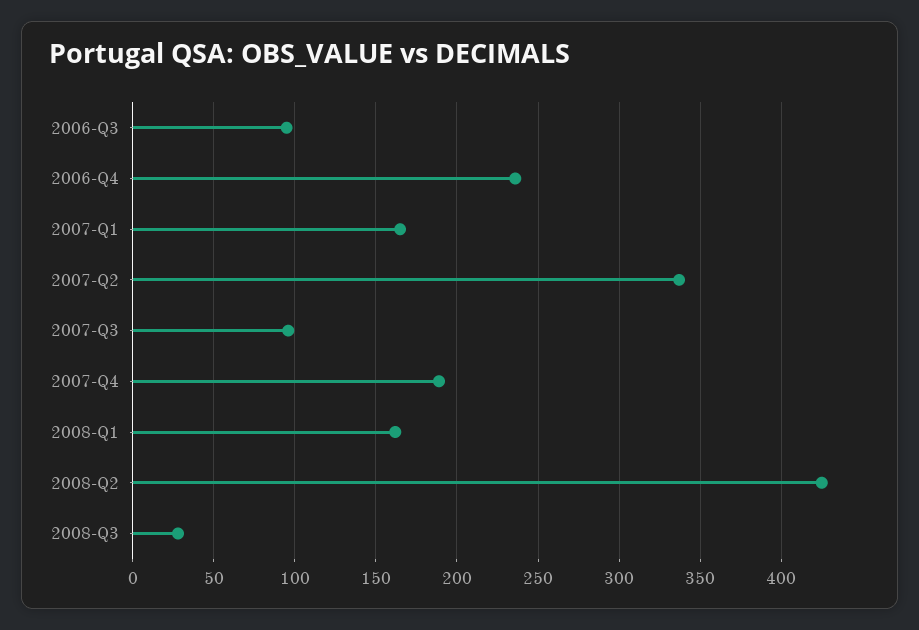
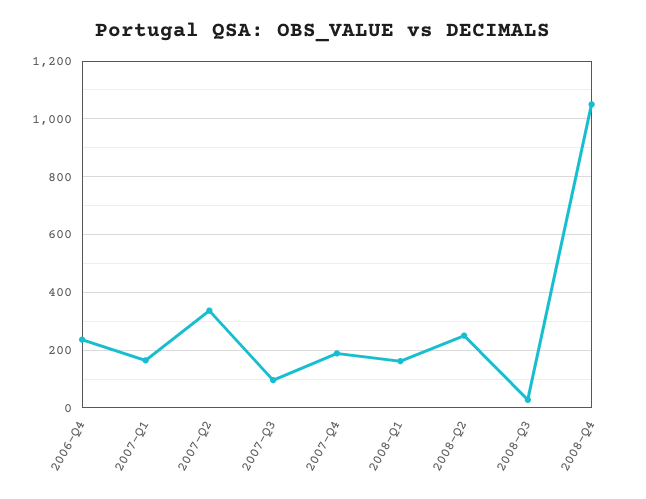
2006-Q3: 95 -> none
2008-Q2: 425 -> 250
2008-Q4: none -> 1050

